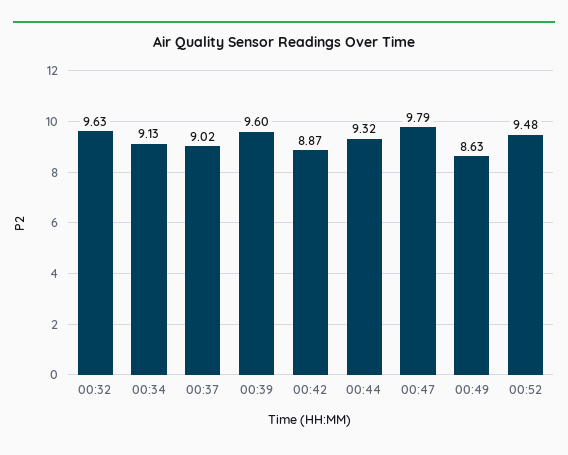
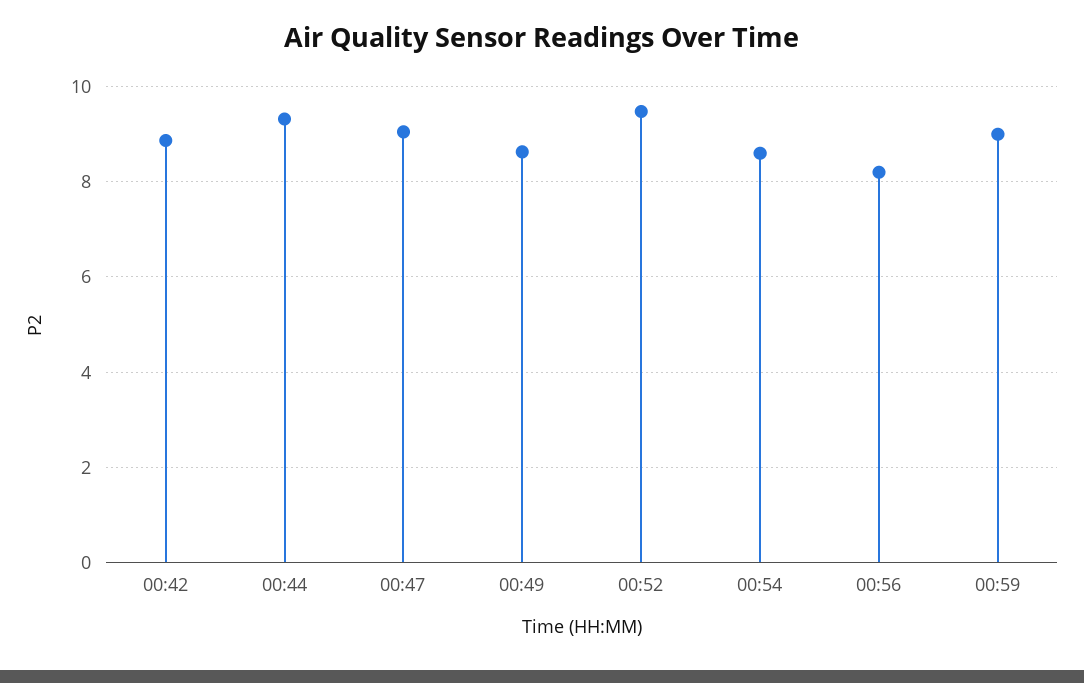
00:32: 9.63 -> none
00:34: 9.13 -> none
00:37: 9.02 -> none
00:39: 9.6 -> none
00:47: 9.79 -> 9
00:54: none -> 8.6
00:56: none -> 8.2
00:59: none -> 9

